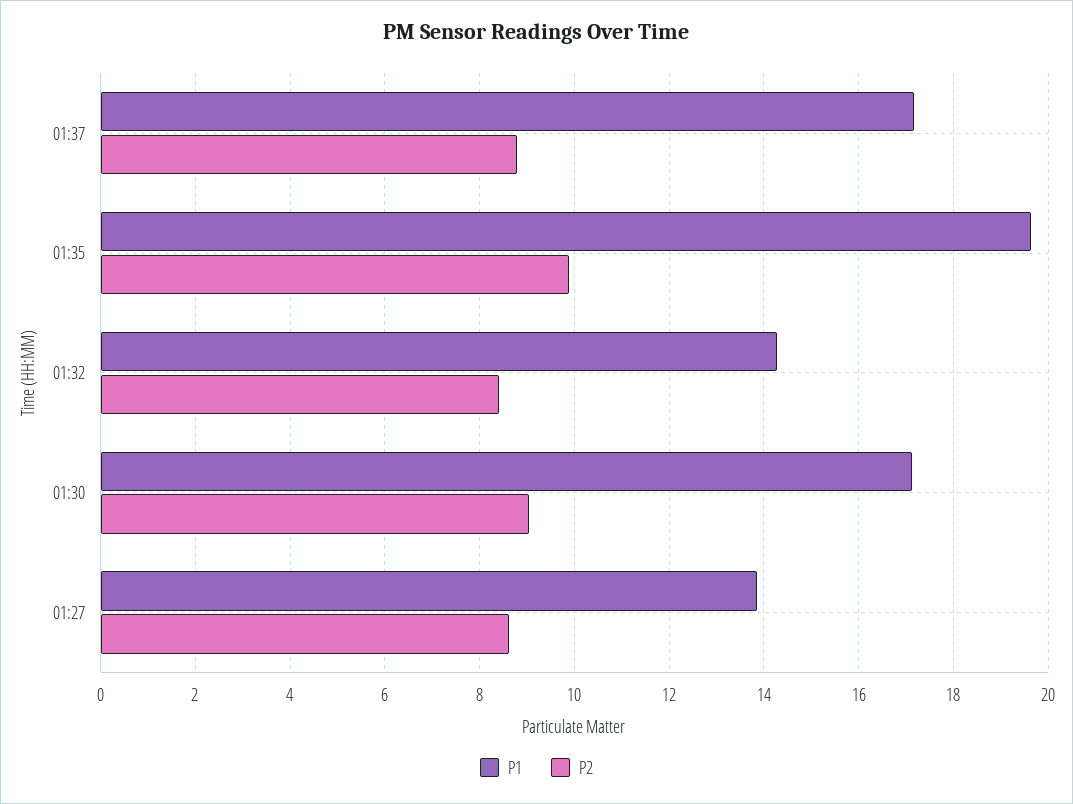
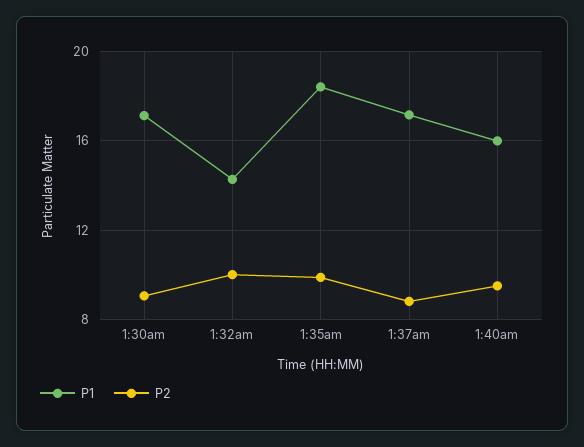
P1, 01:35: 19.6 -> 18.5
P2, 01:32: 8.4 -> 10
P1, 01:27: 13.8 -> none
P2, 01:27: 8.6 -> none
P1, 1:40am: none -> 16
P2, 1:40am: none -> 9.5

